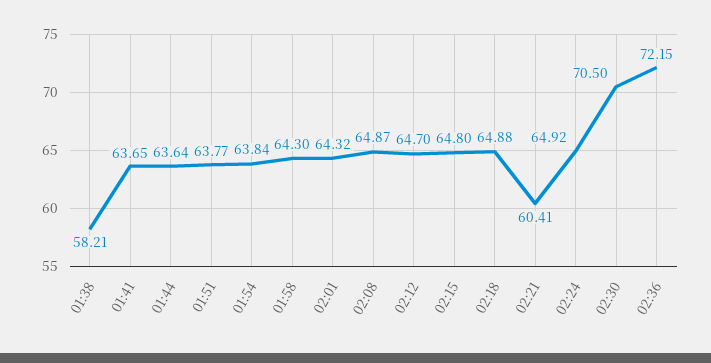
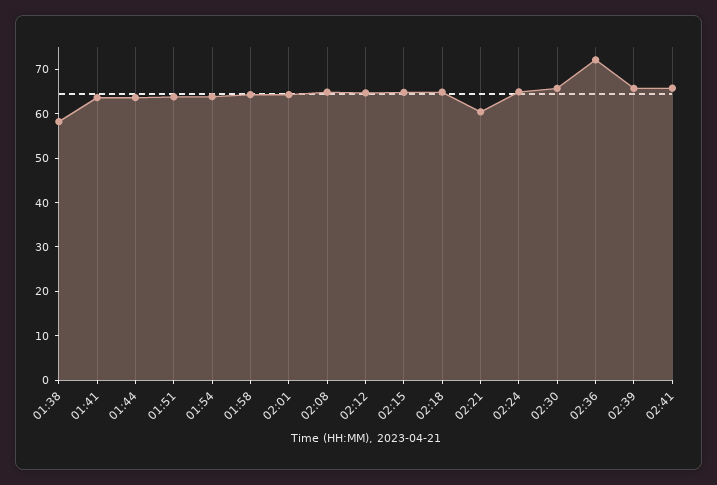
02:30: 70.5 -> 66
02:39: none -> 66
02:41: none -> 66

